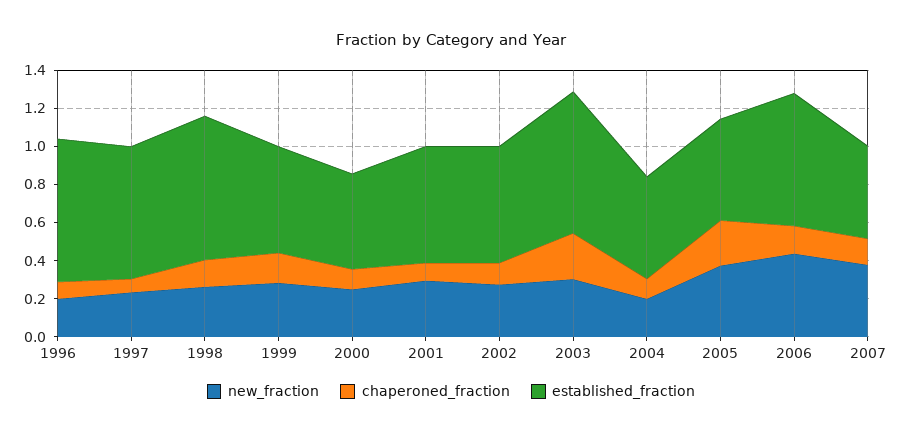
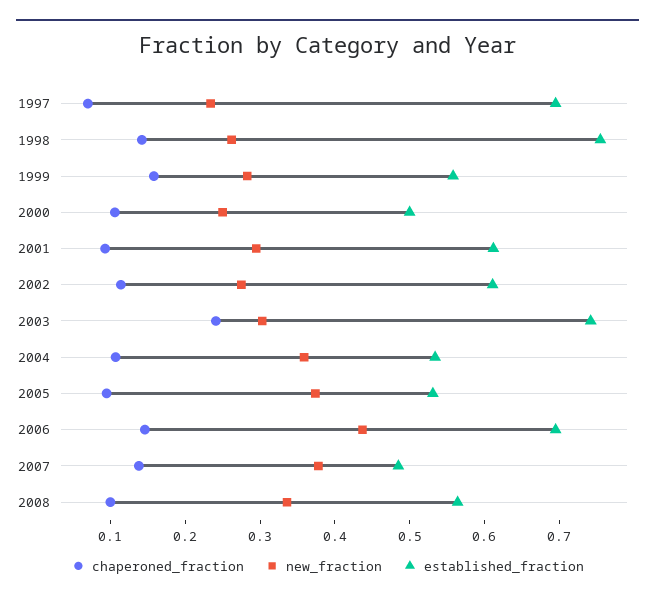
new_fraction, 1996: 0.2 -> none
chaperoned_fraction, 1996: 0.1 -> none
established_fraction, 1996: 0.75 -> none
new_fraction, 2004: 0.2 -> 0.36
chaperoned_fraction, 2005: 0.25 -> 0.1
chaperoned_fraction, 2008: none -> 0.1
new_fraction, 2008: none -> 0.34
established_fraction, 2008: none -> 0.56

